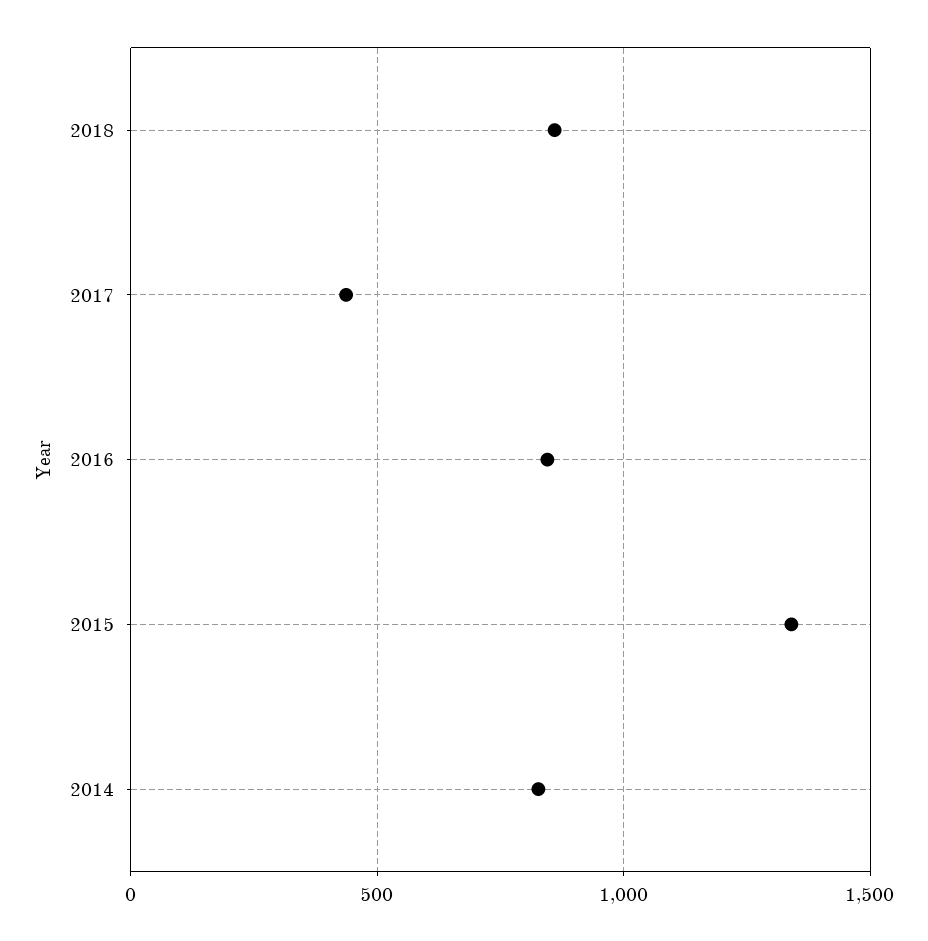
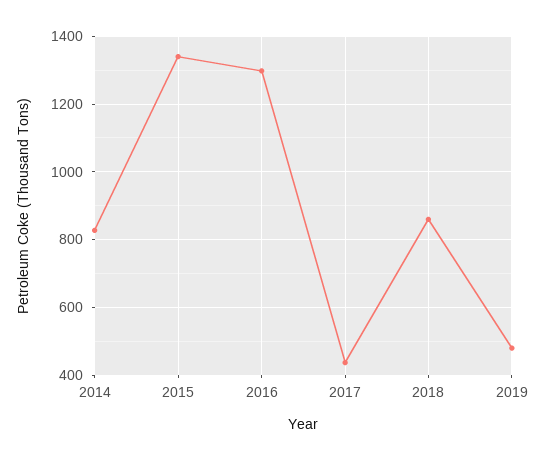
2016: 850 -> 1300
2019: none -> 480

